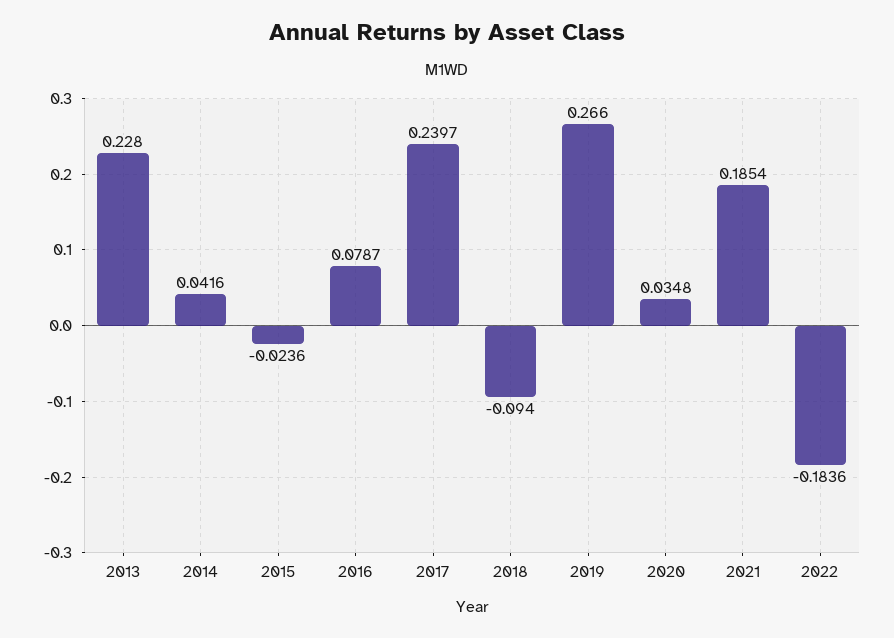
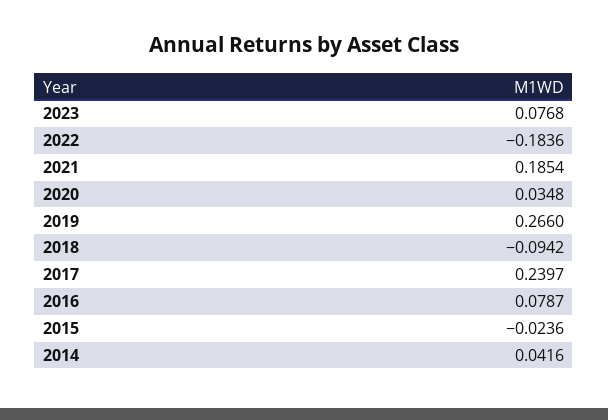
2013: 0.228 -> none
2018: -0.094 -> -0.0942
2023: none -> 0.0768

